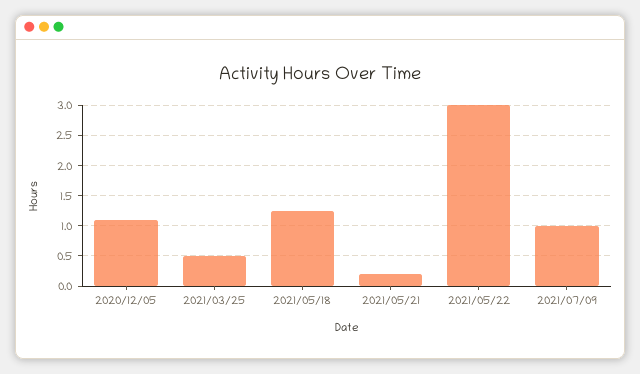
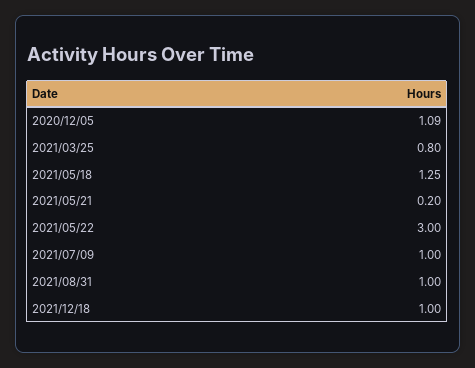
2021/03/25: 0.5 -> 0.8
2021/08/31: none -> 1
2021/12/18: none -> 1

